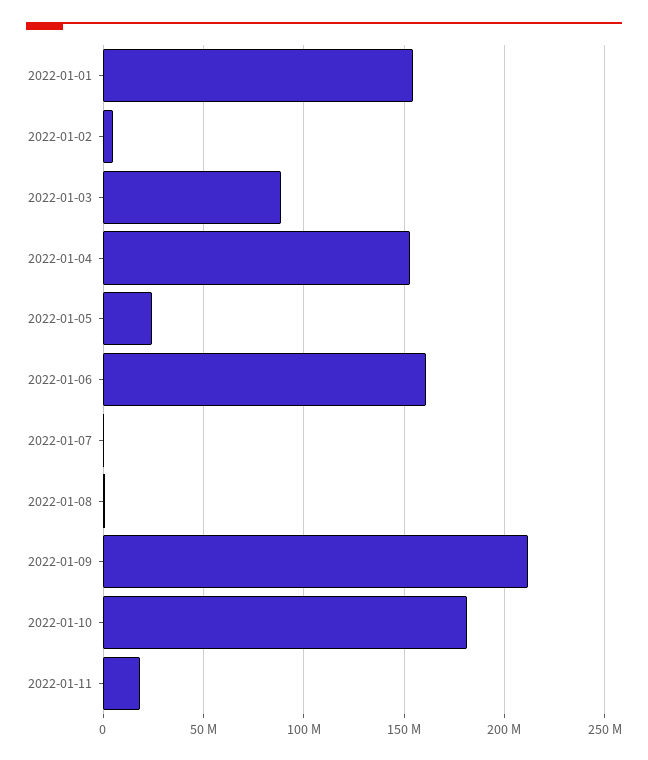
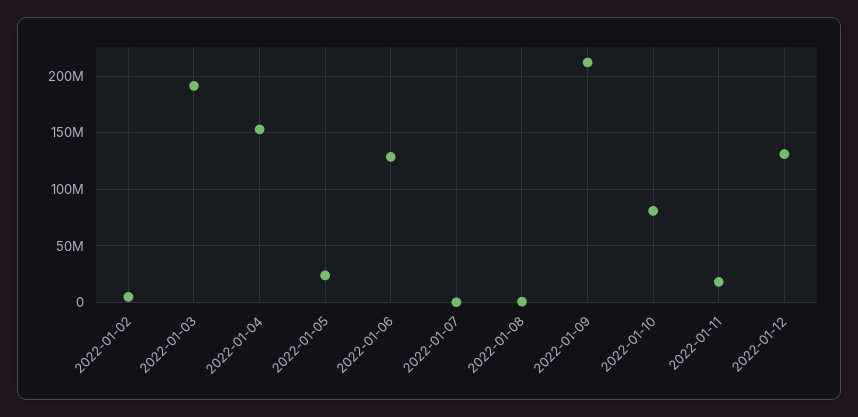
2022-01-01: 155000000 -> none
2022-01-03: 90000000 -> 190000000
2022-01-06: 160000000 -> 130000000
2022-01-10: 180000000 -> 80000000
2022-01-12: none -> 130000000

